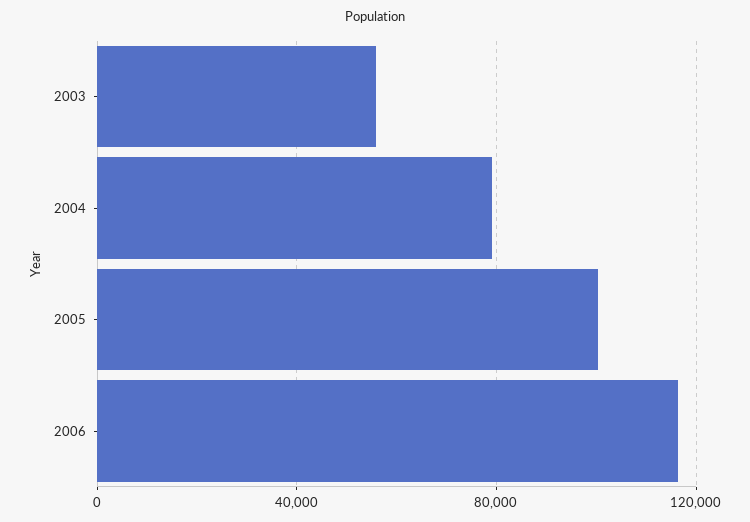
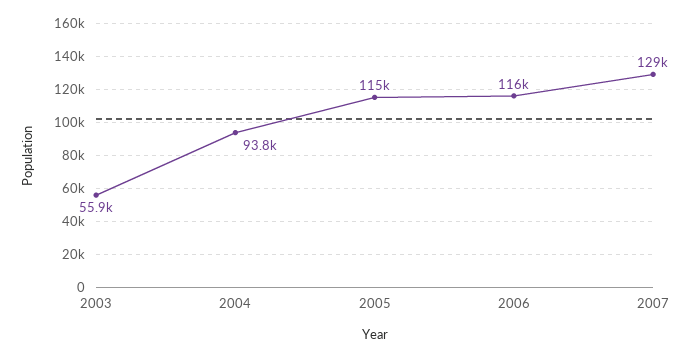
2004: 80000 -> 93800
2005: 100000 -> 115000
2007: none -> 129000

